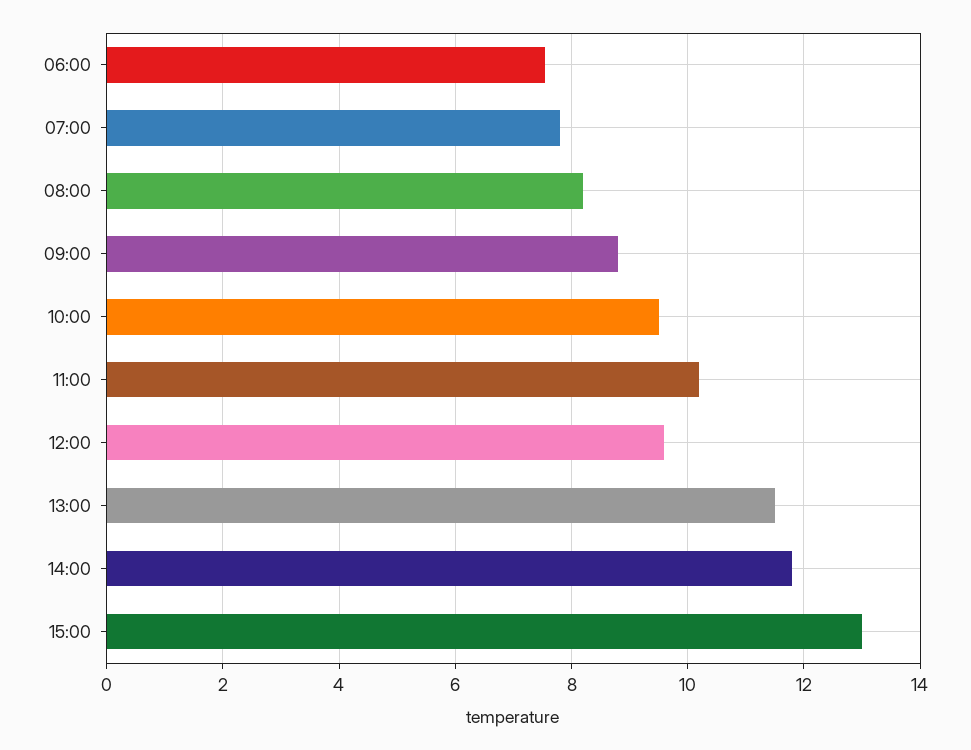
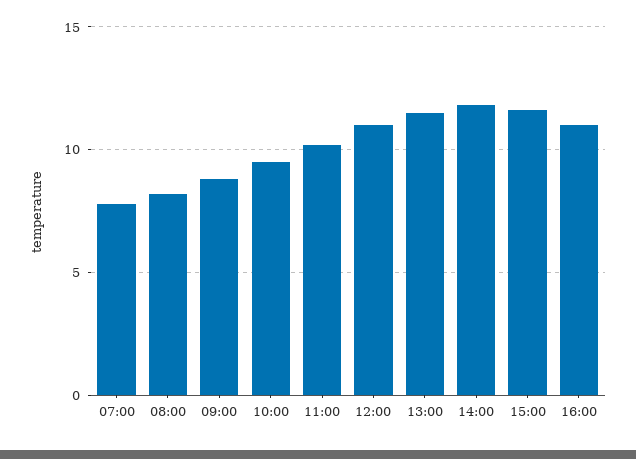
06:00: 7.6 -> none
12:00: 9.6 -> 11
15:00: 13 -> 11.5
16:00: none -> 11

